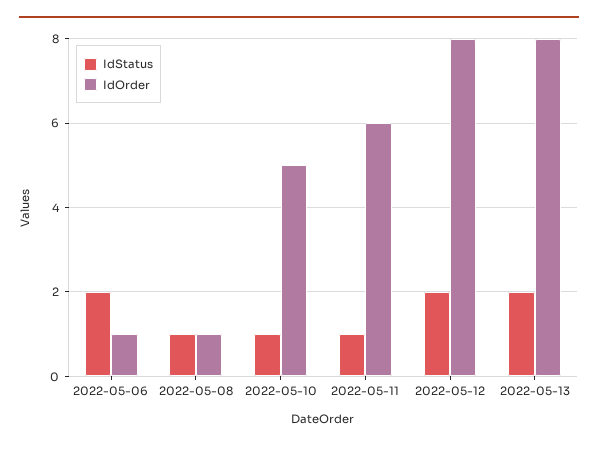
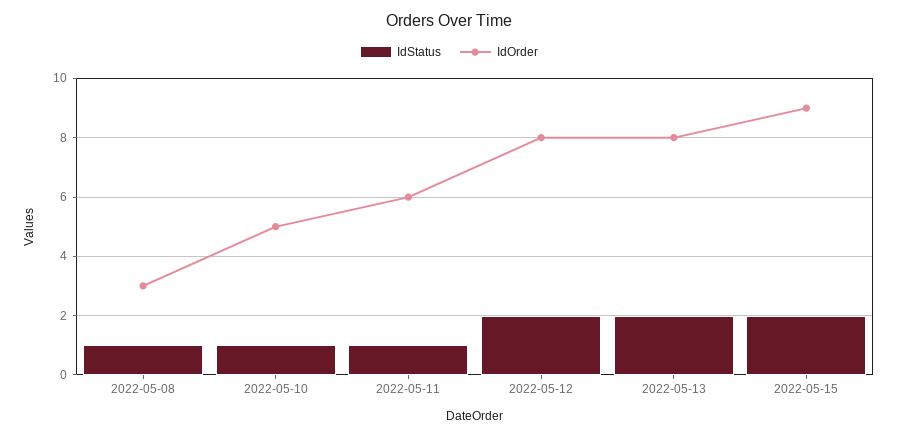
IdStatus, 2022-05-06: 2 -> none
IdOrder, 2022-05-06: 1 -> none
IdOrder, 2022-05-08: 1 -> 3
IdStatus, 2022-05-15: none -> 2
IdOrder, 2022-05-15: none -> 9

